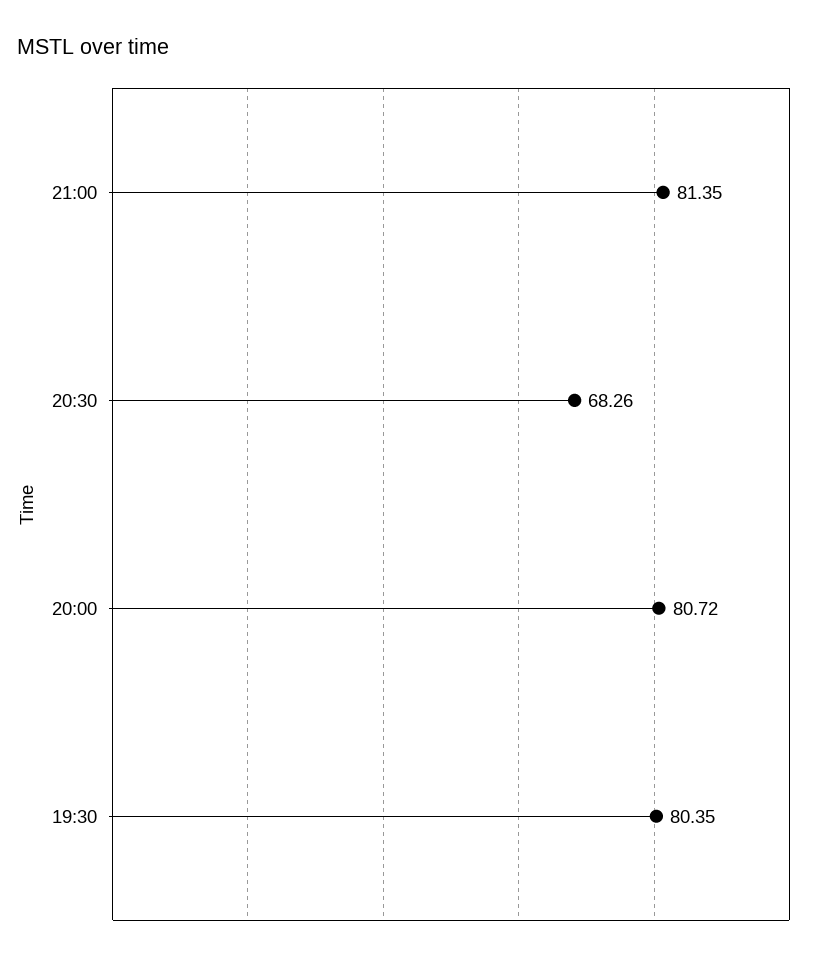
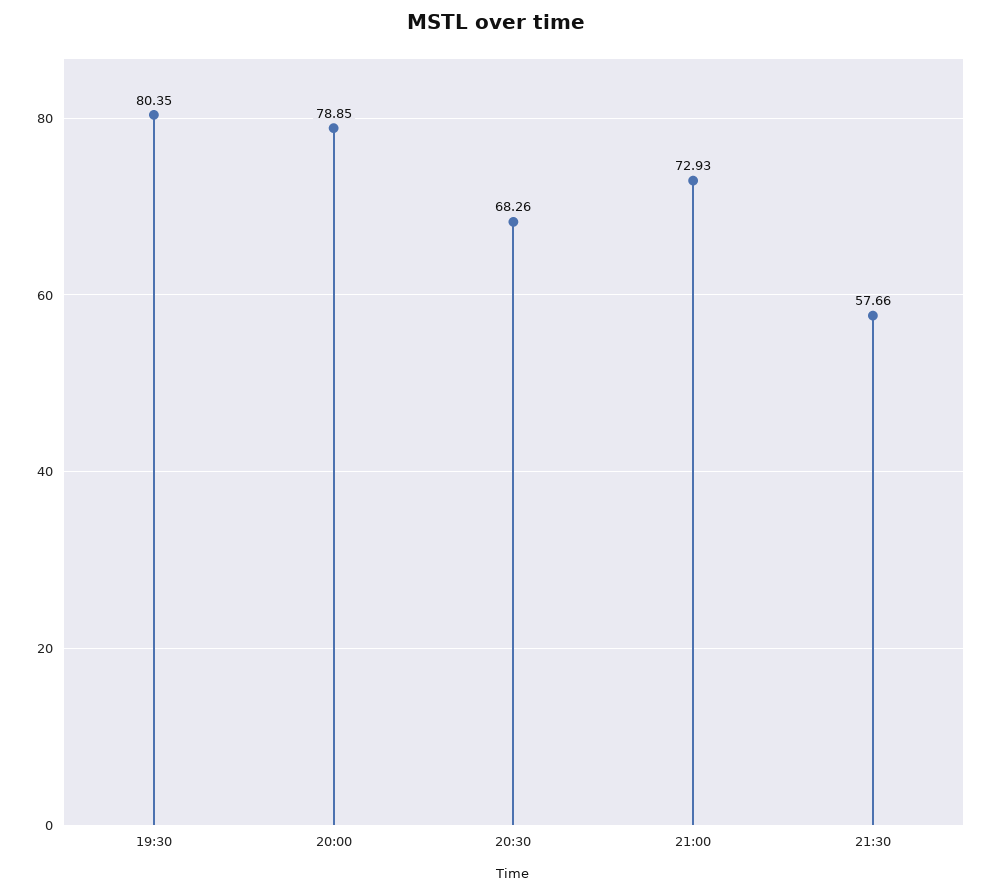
21:00: 81.35 -> 72.93
20:00: 80.72 -> 78.85
21:30: none -> 57.66

